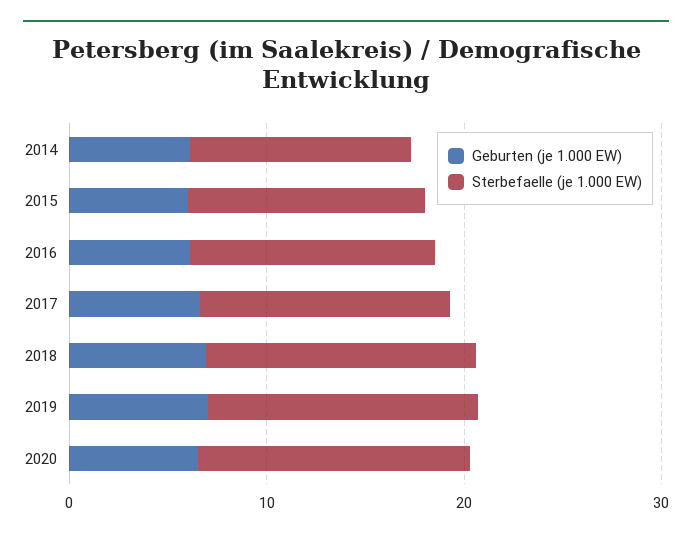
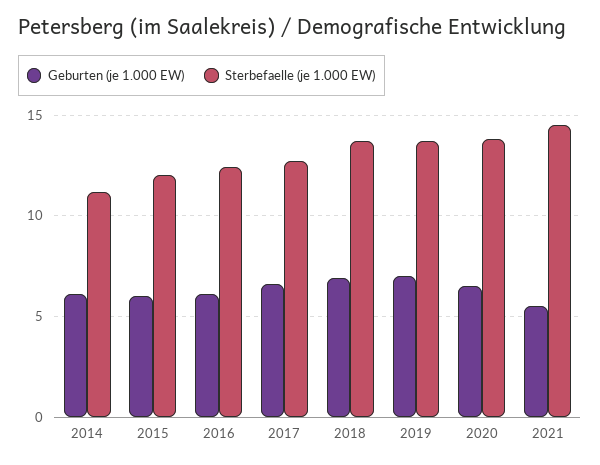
Geburten (je 1.000 EW), 2021: none -> 5.5
Sterbefaelle (je 1.000 EW), 2021: none -> 14.5

